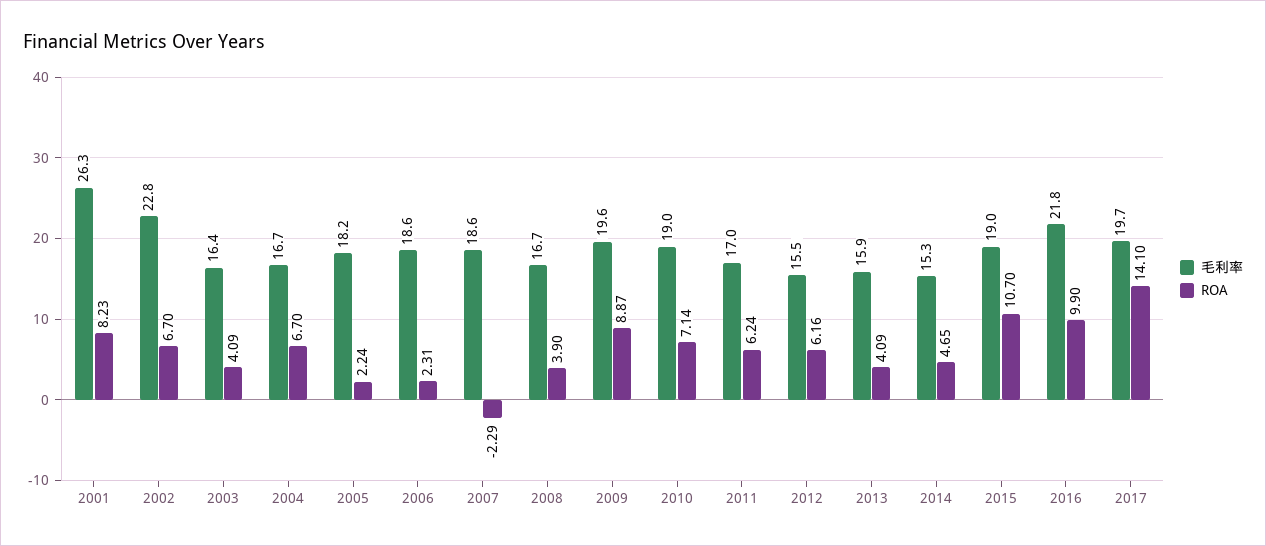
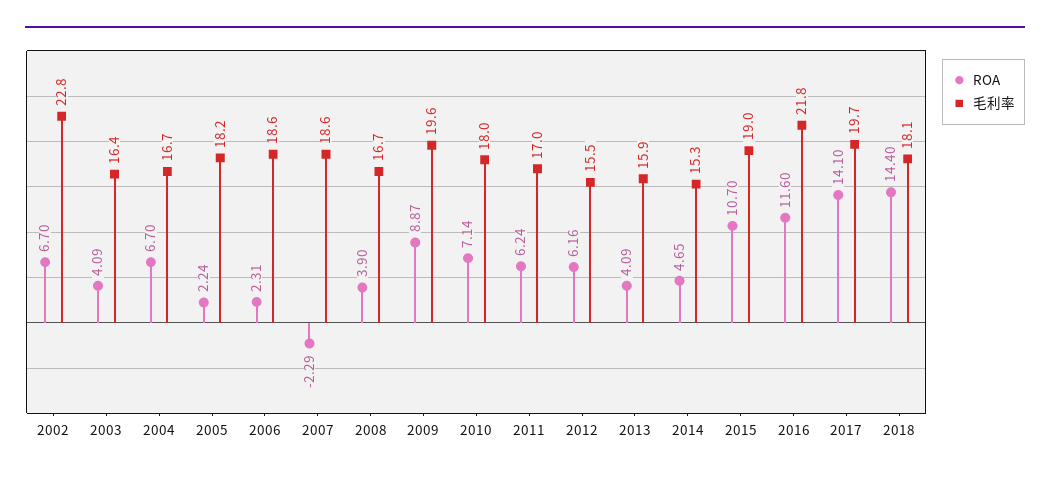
毛利率, 2001: 26.3 -> none
ROA, 2001: 8.23 -> none
毛利率, 2010: 19 -> 18
ROA, 2016: 9.9 -> 11.6
ROA, 2018: none -> 14.4
毛利率, 2018: none -> 18.1

